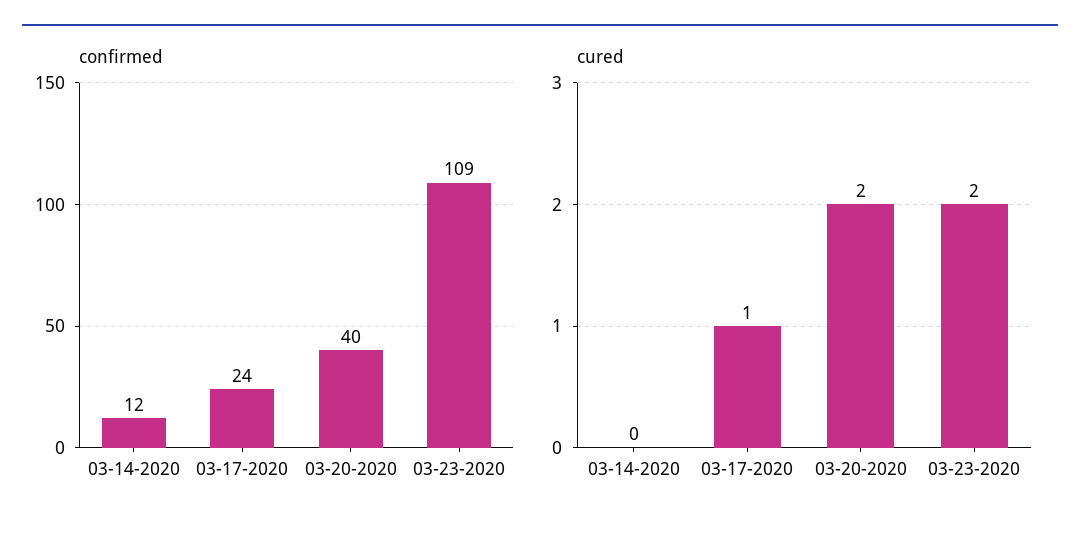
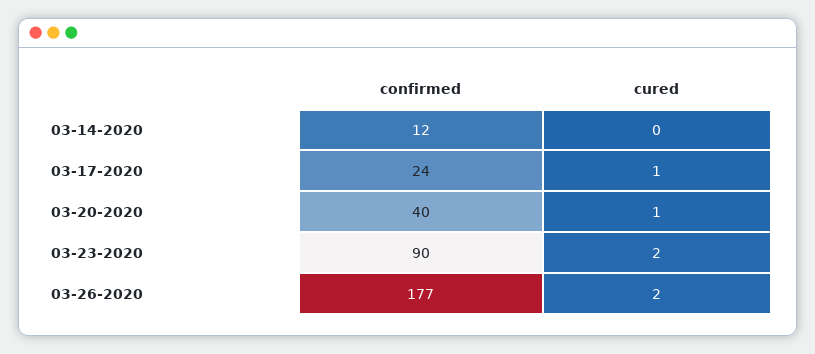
confirmed, 03-23-2020: 109 -> 90
cured, 03-20-2020: 2 -> 1
confirmed, 03-26-2020: none -> 177
cured, 03-26-2020: none -> 2

